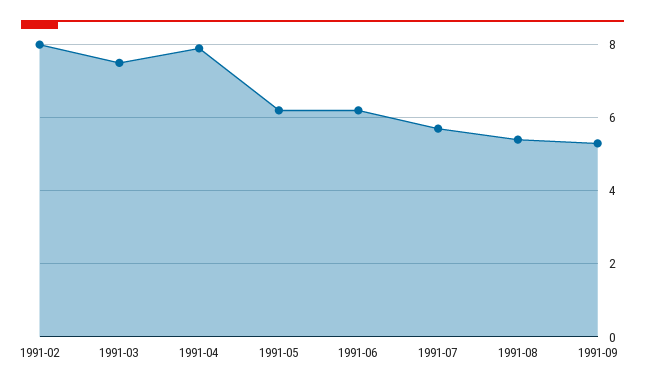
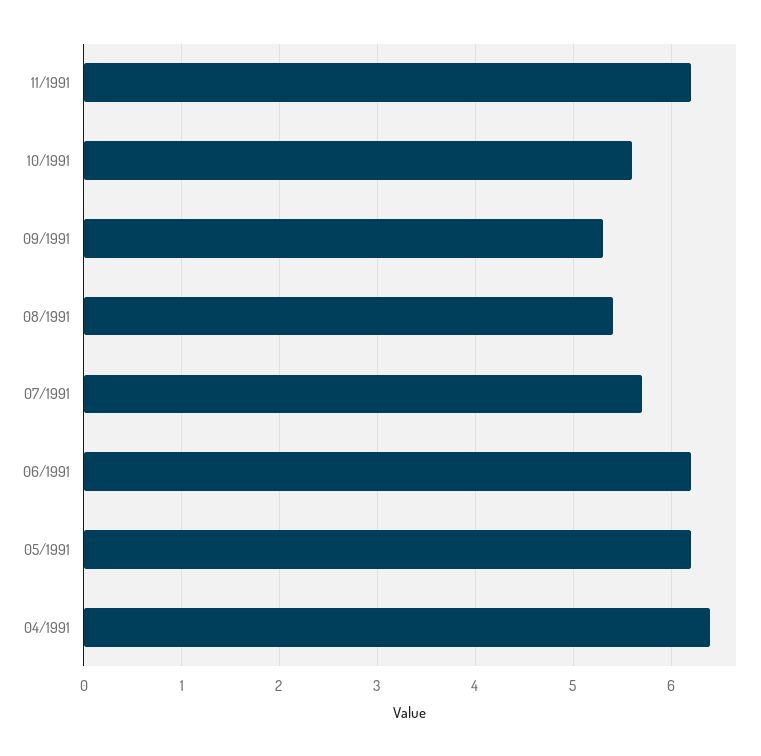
1991-02: 8 -> none
1991-03: 7.5 -> none
1991-04: 8 -> 6.4
11/1991: none -> 6.2
10/1991: none -> 5.6

